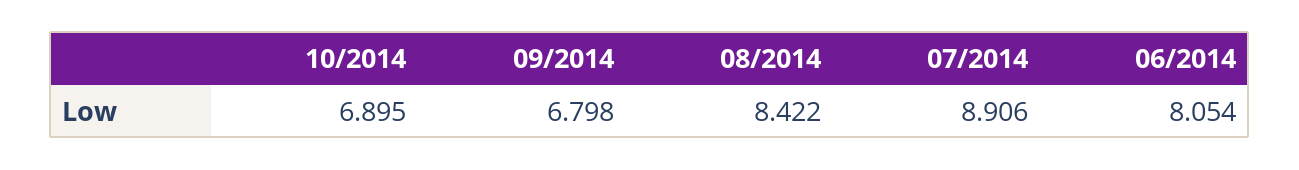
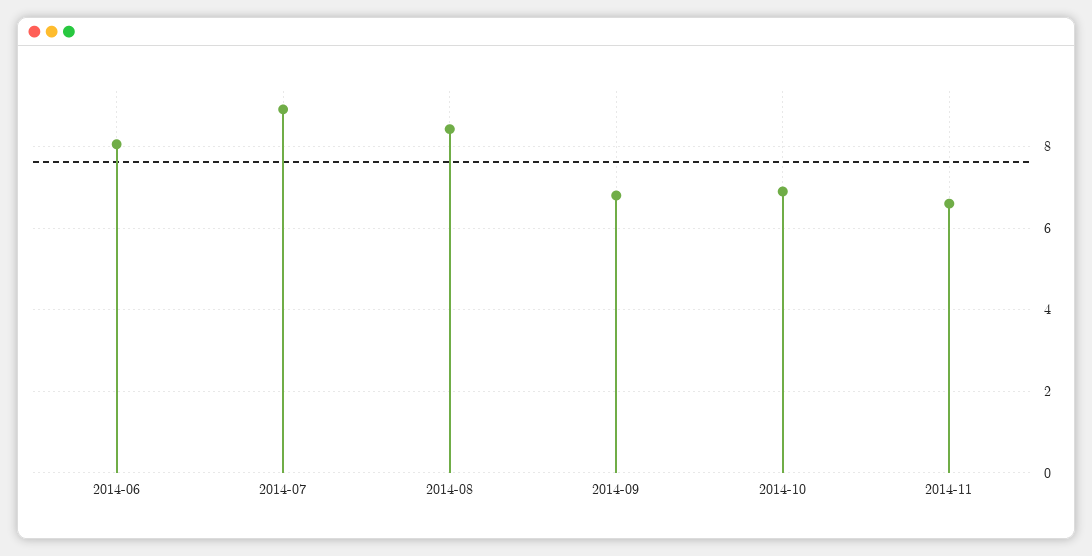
2014-11: none -> 6.6

